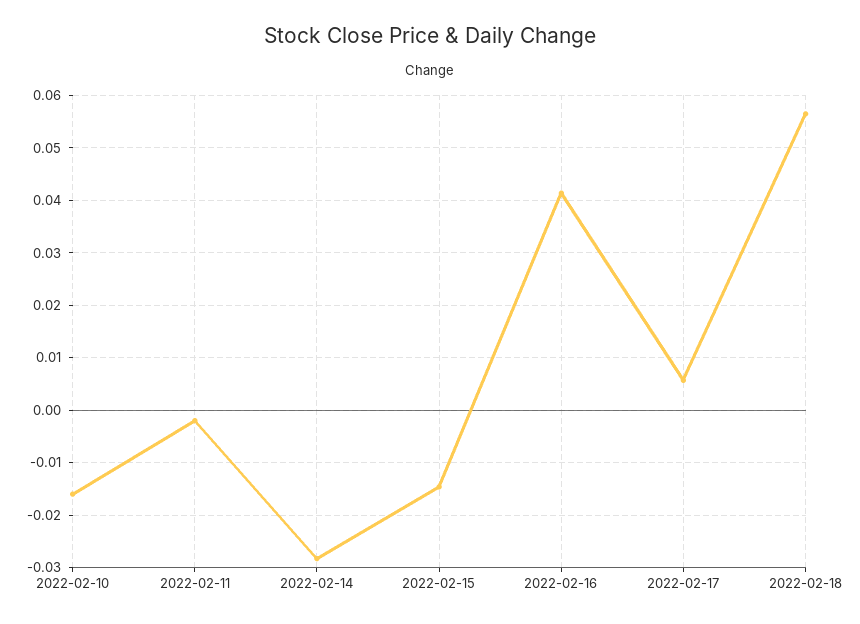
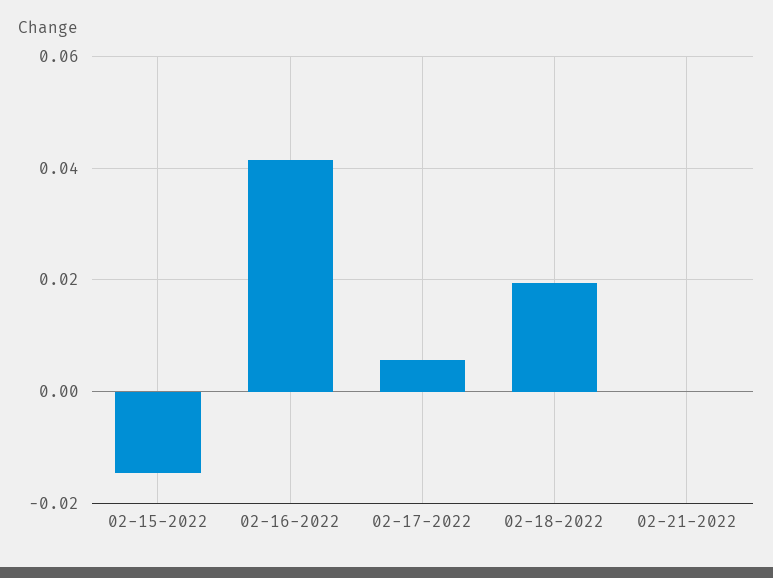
2022-02-10: -0.016 -> none
2022-02-11: -0.002 -> none
2022-02-14: -0.028 -> none
2022-02-18: 0.056 -> 0.02
02-21-2022: none -> 0

